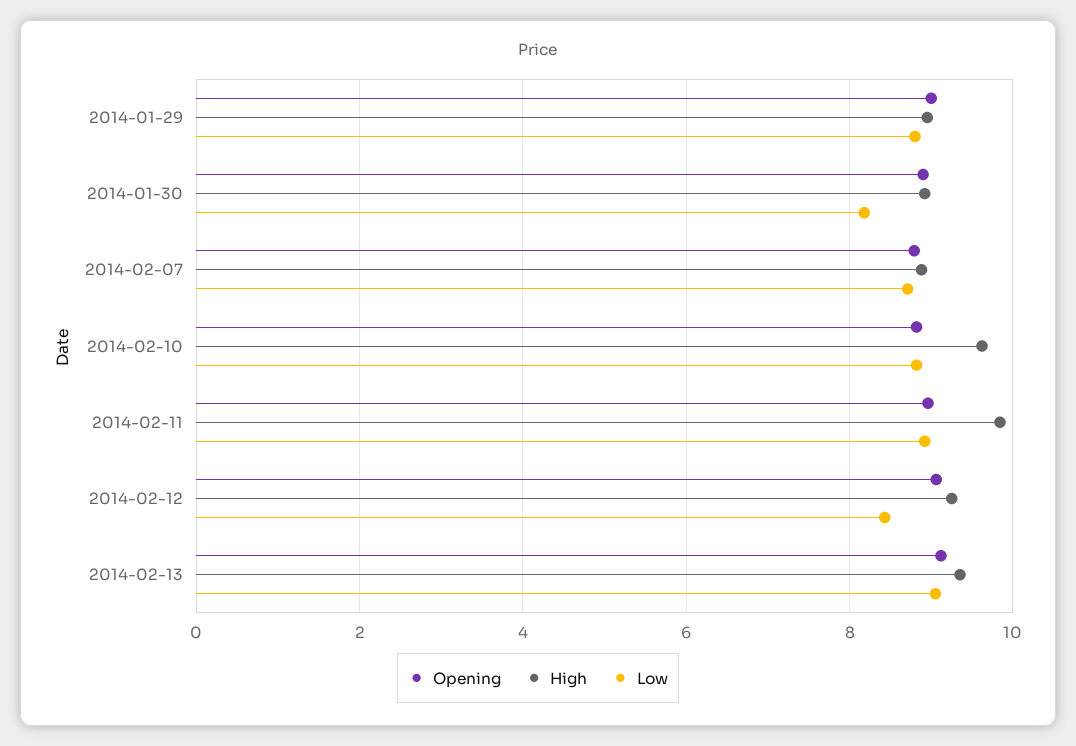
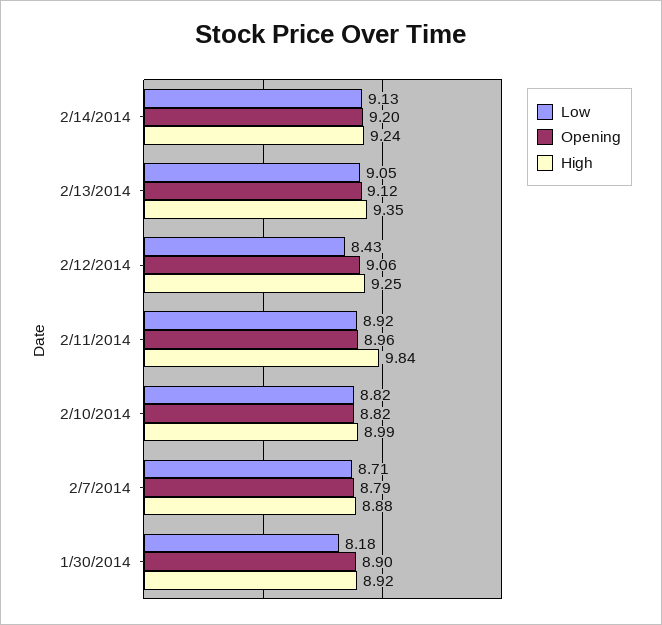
Opening, 2014-01-29: 9 -> none
High, 2014-01-29: 9 -> none
Low, 2014-01-29: 8.8 -> none
High, 2014-02-10: 9.6 -> 8.99
Low, 2/14/2014: none -> 9.13
Opening, 2/14/2014: none -> 9.2
High, 2/14/2014: none -> 9.24

